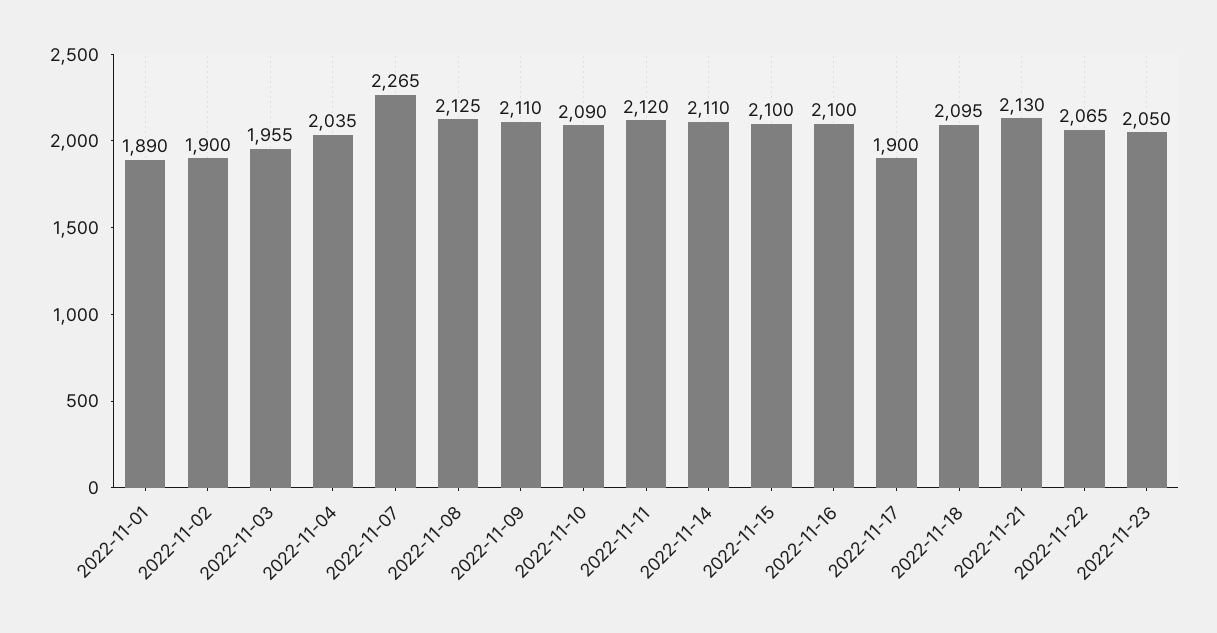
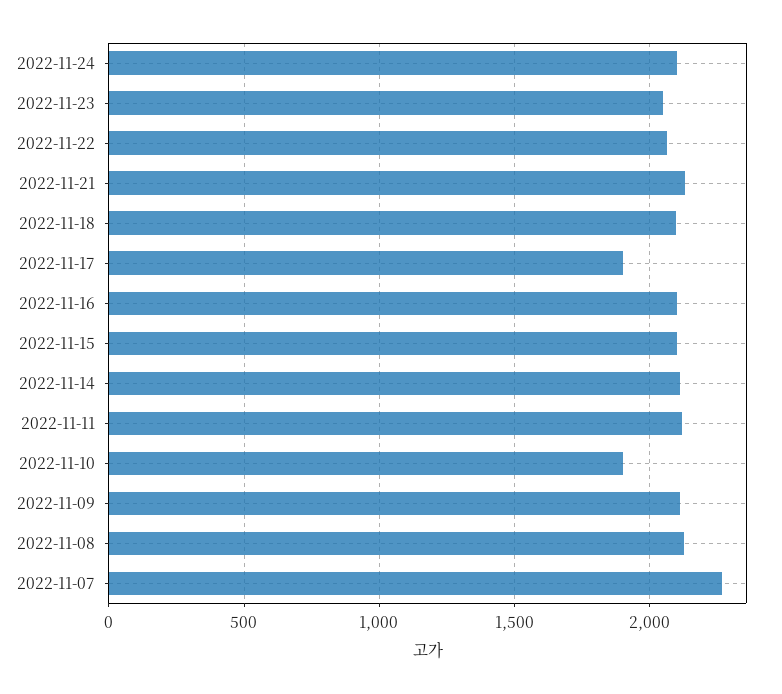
2022-11-01: 1890 -> none
2022-11-02: 1900 -> none
2022-11-03: 1955 -> none
2022-11-04: 2035 -> none
2022-11-10: 2090 -> 1900
2022-11-24: none -> 2100

